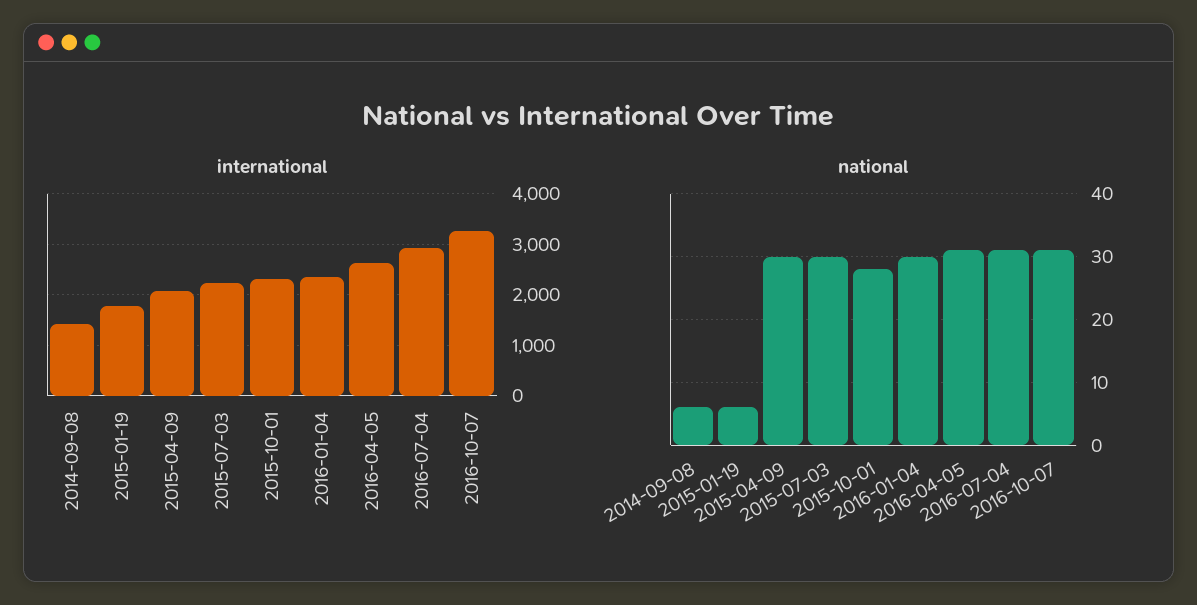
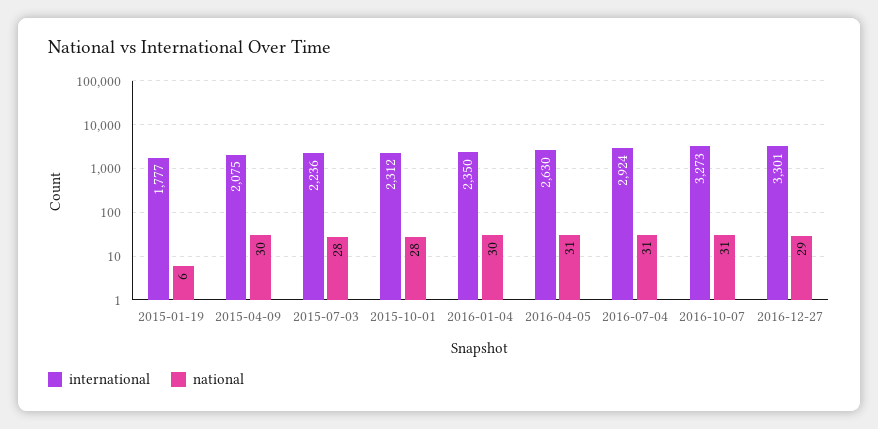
international, 2014-09-08: 1400 -> none
national, 2014-09-08: 6 -> none
national, 2015-07-03: 30 -> 28
international, 2016-12-27: none -> 3301
national, 2016-12-27: none -> 29

